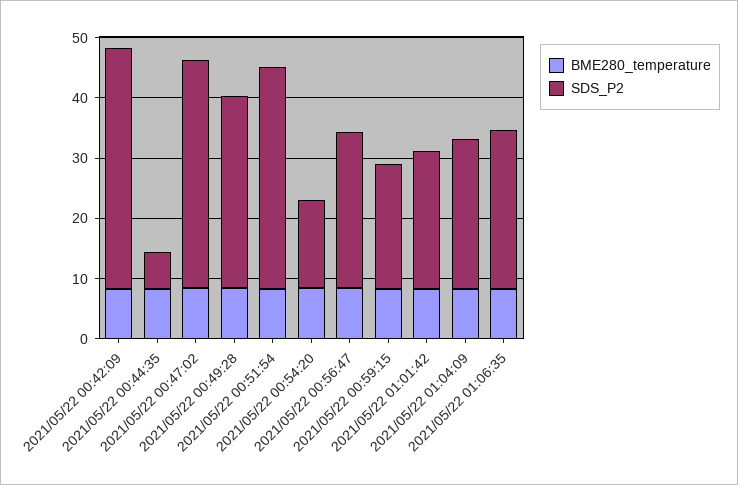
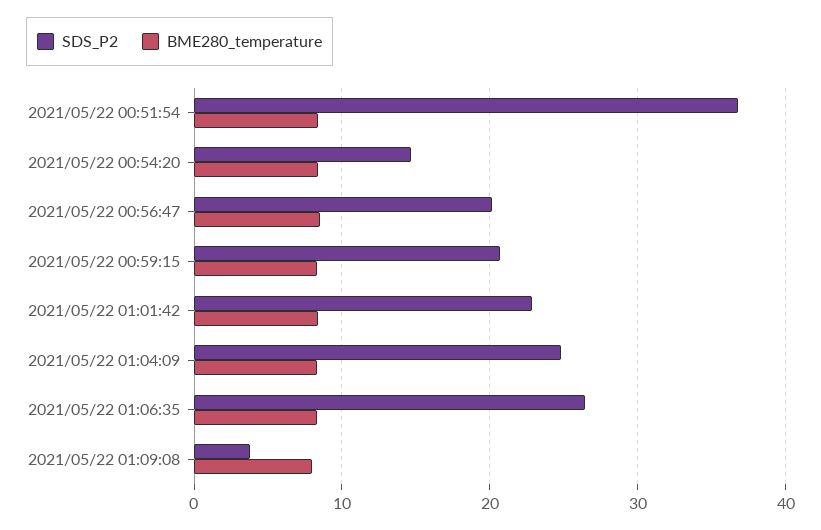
BME280_temperature, 2021/05/22 00:42:09: 8 -> none
SDS_P2, 2021/05/22 00:42:09: 40 -> none
BME280_temperature, 2021/05/22 00:44:35: 8 -> none
SDS_P2, 2021/05/22 00:44:35: 6 -> none
BME280_temperature, 2021/05/22 00:47:02: 8 -> none
SDS_P2, 2021/05/22 00:47:02: 38 -> none
BME280_temperature, 2021/05/22 00:49:28: 8 -> none
SDS_P2, 2021/05/22 00:49:28: 32 -> none
SDS_P2, 2021/05/22 00:56:47: 26 -> 20
SDS_P2, 2021/05/22 01:09:08: none -> 4
BME280_temperature, 2021/05/22 01:09:08: none -> 8

